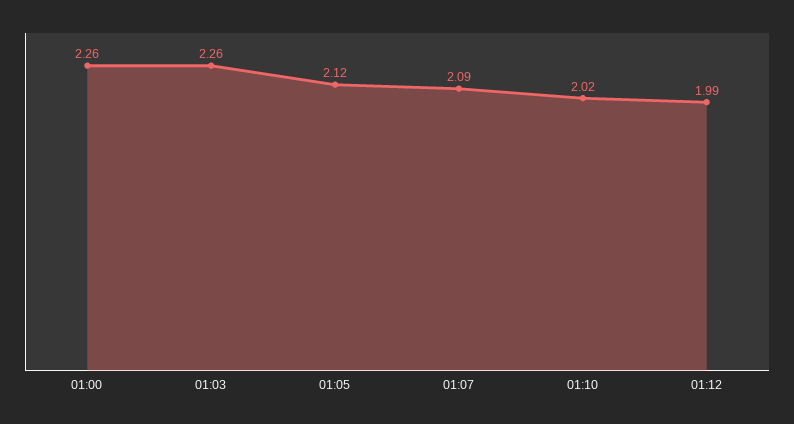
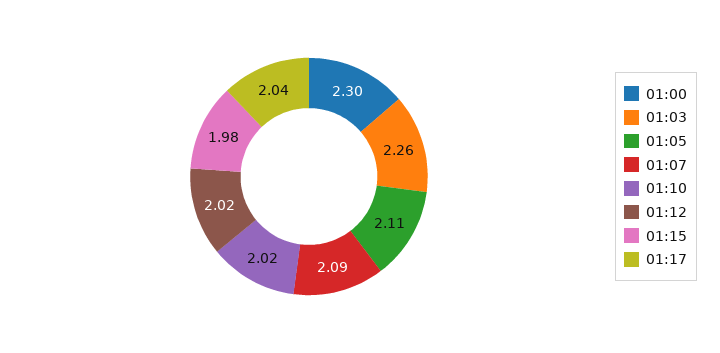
01:00: 2.26 -> 2.3
01:05: 2.12 -> 2.11
01:12: 1.99 -> 2.02
01:15: none -> 1.98
01:17: none -> 2.04

